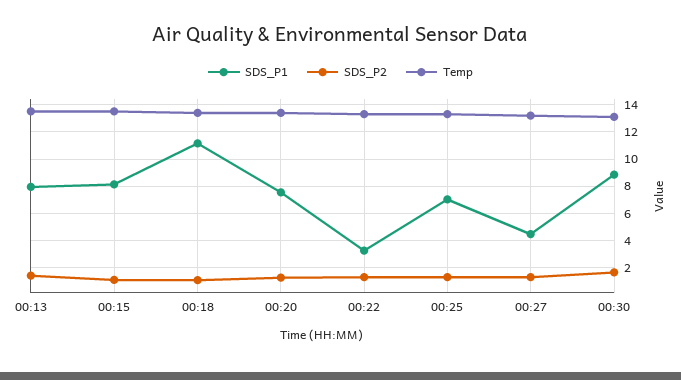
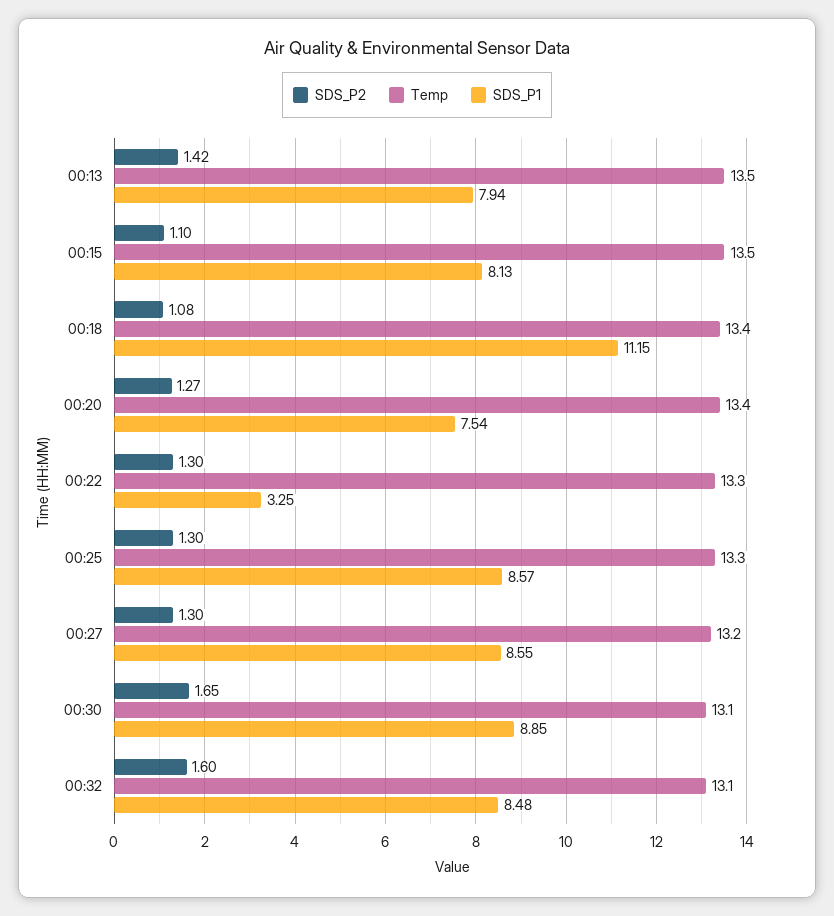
SDS_P1, 00:25: 7 -> 8.57
SDS_P1, 00:27: 4.5 -> 8.55
SDS_P2, 00:32: none -> 1.6
Temp, 00:32: none -> 13.1
SDS_P1, 00:32: none -> 8.48

